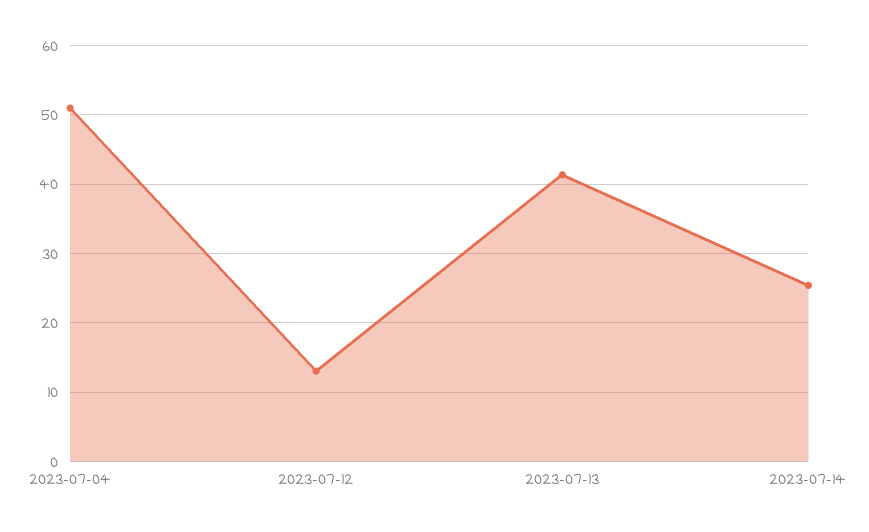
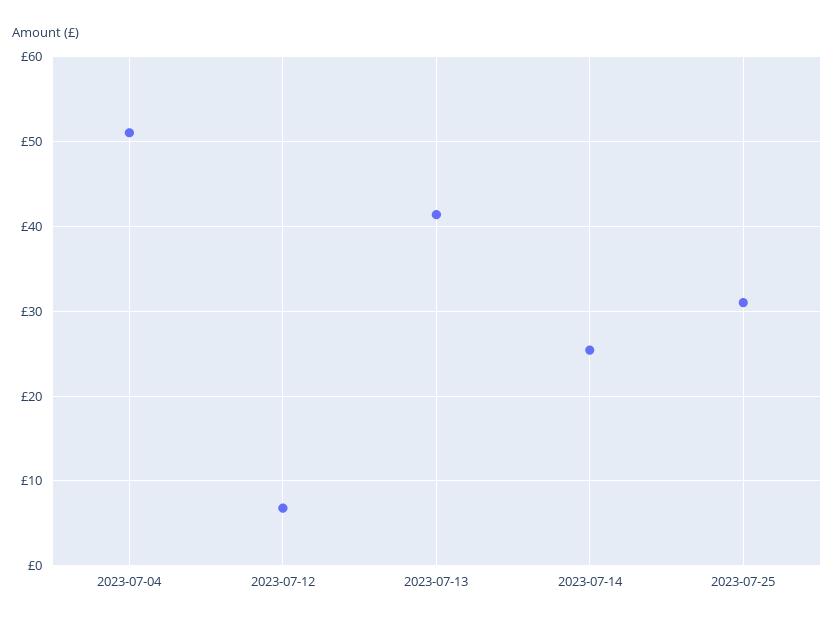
2023-07-12: 13 -> 7
2023-07-25: none -> 31

